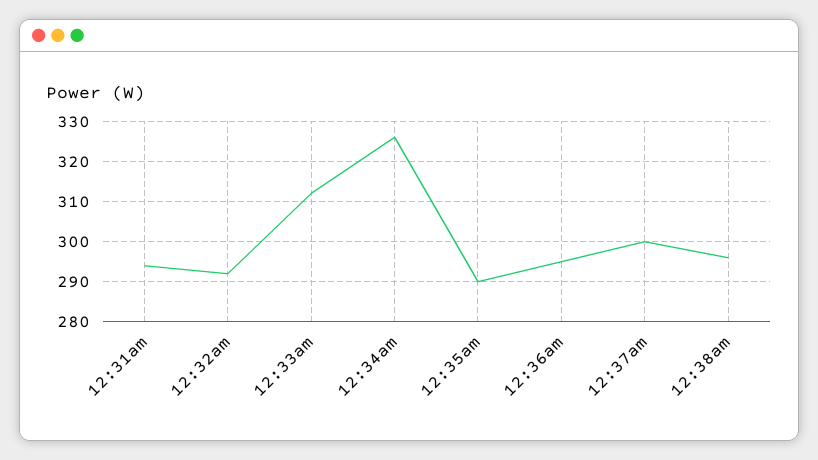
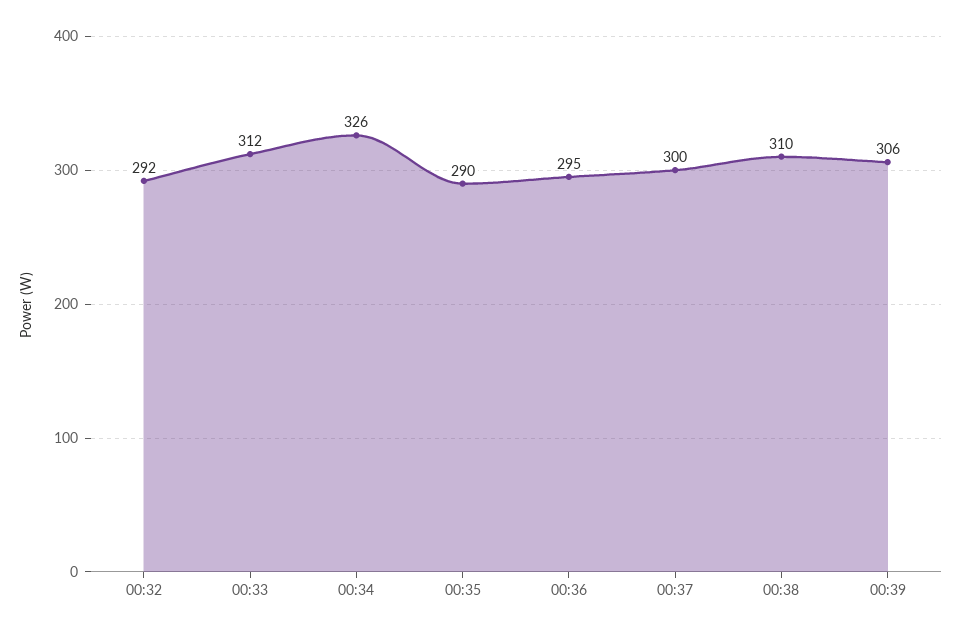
12:31am: 295 -> none
12:38am: 295 -> 310
00:39: none -> 306

